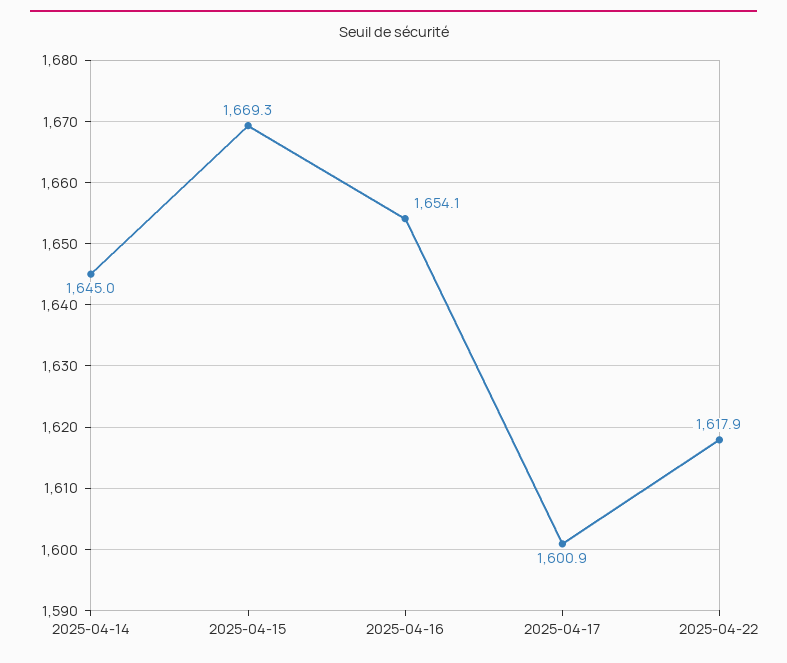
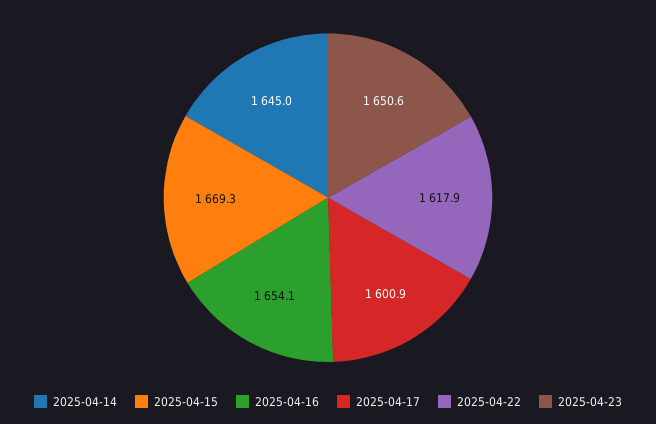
2025-04-23: none -> 1650.6

